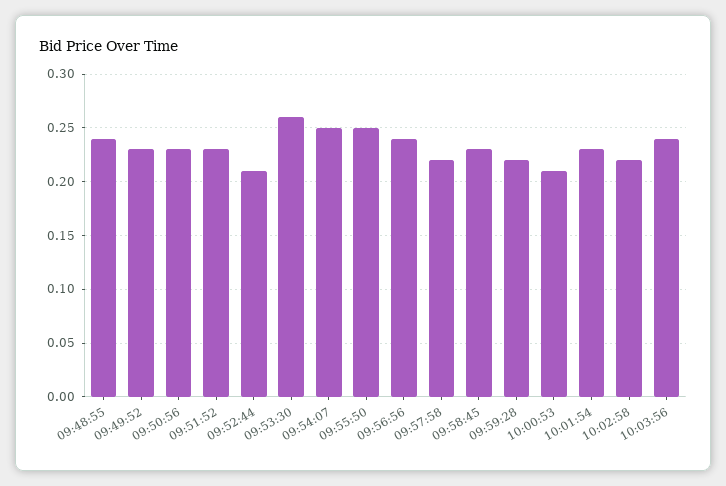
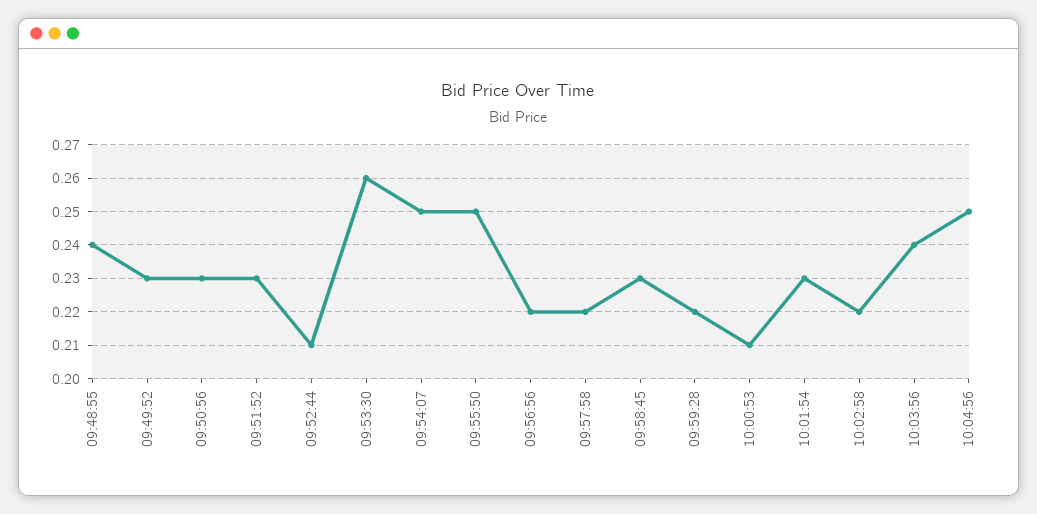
09:56:56: 0.24 -> 0.22
10:04:56: none -> 0.25

